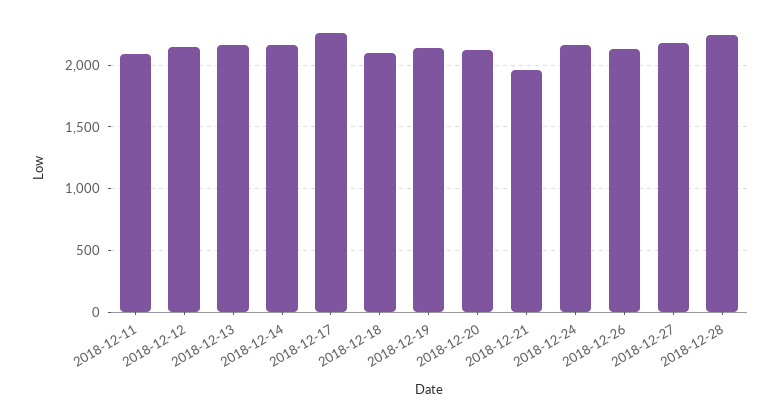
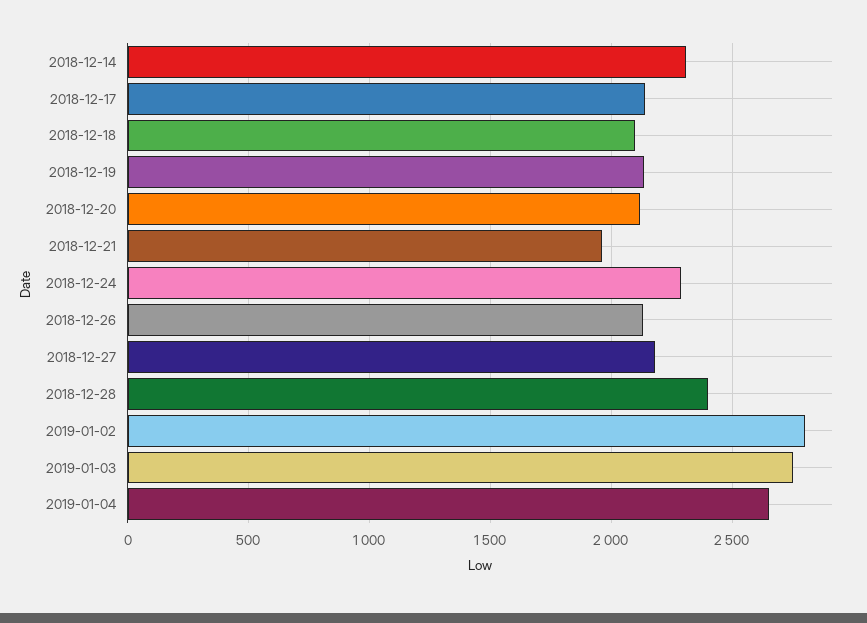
2018-12-11: 2100 -> none
2018-12-12: 2150 -> none
2018-12-13: 2150 -> none
2018-12-14: 2150 -> 2300
2018-12-17: 2250 -> 2150
2018-12-24: 2150 -> 2300
2018-12-28: 2250 -> 2400
2019-01-02: none -> 2800
2019-01-03: none -> 2750
2019-01-04: none -> 2650

